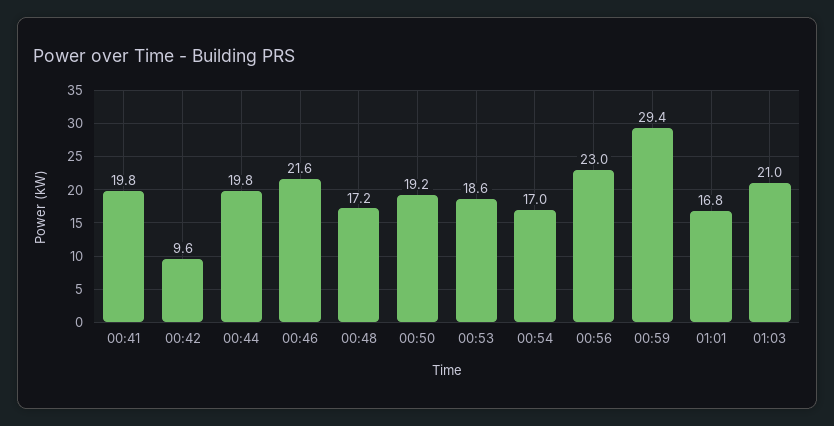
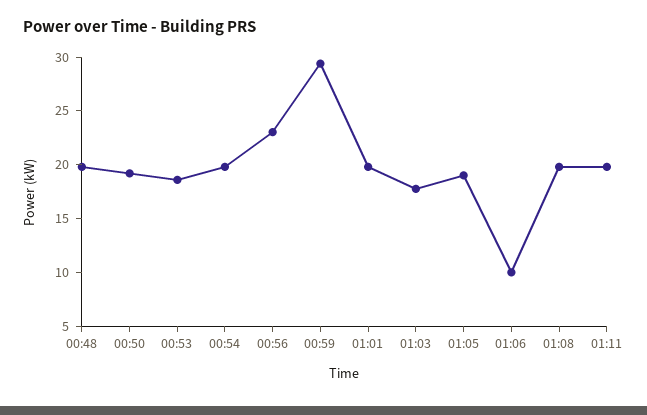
00:41: 19.8 -> none
00:42: 9.6 -> none
00:44: 19.8 -> none
00:46: 21.6 -> none
00:48: 17.2 -> 20
00:54: 17 -> 20
01:01: 16.8 -> 20
01:03: 21 -> 18
01:05: none -> 19
01:06: none -> 10
01:08: none -> 20
01:11: none -> 20

